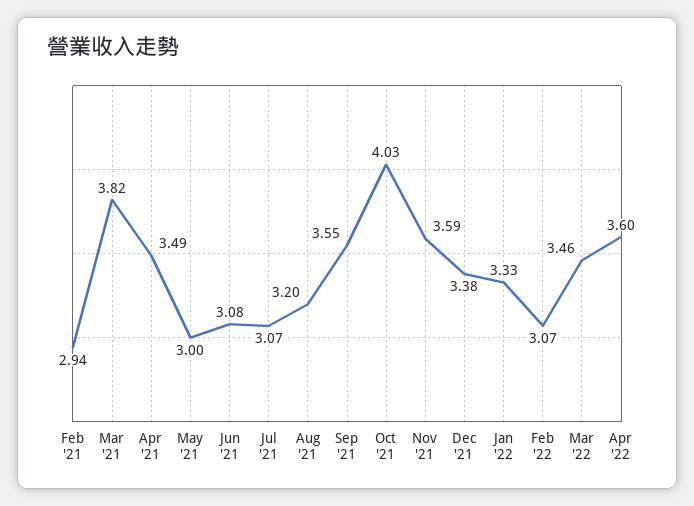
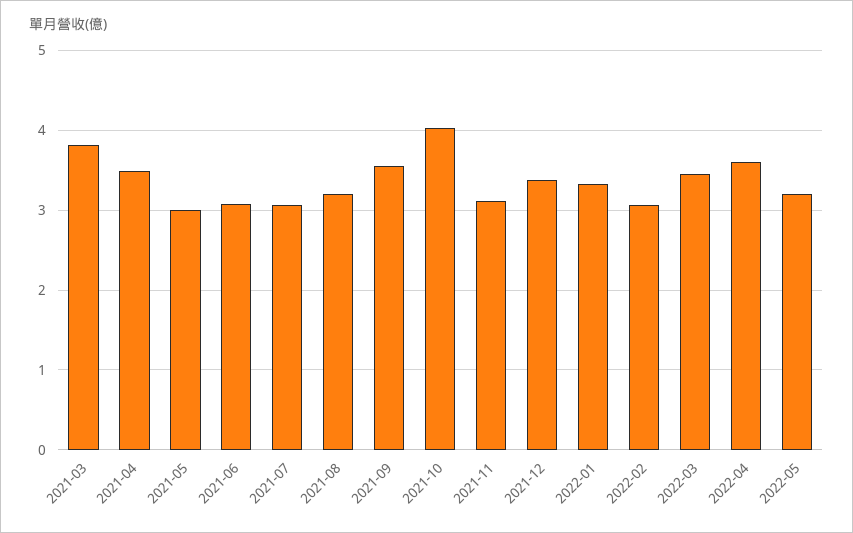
Feb '21: 2.94 -> none
Nov '21: 3.59 -> 3.1
2022-05: none -> 3.2

